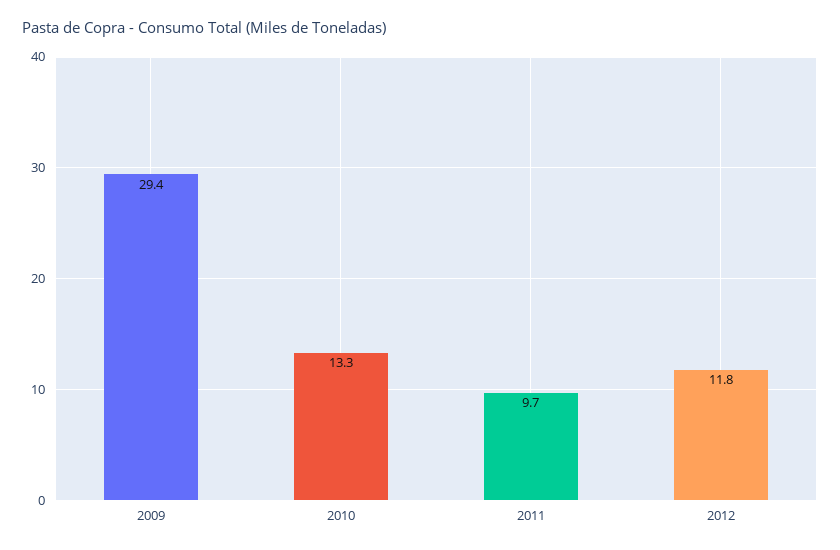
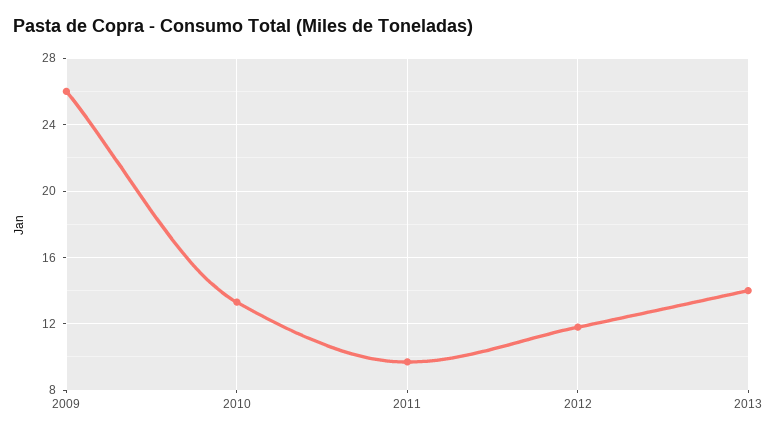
2009: 29.4 -> 26
2013: none -> 14

